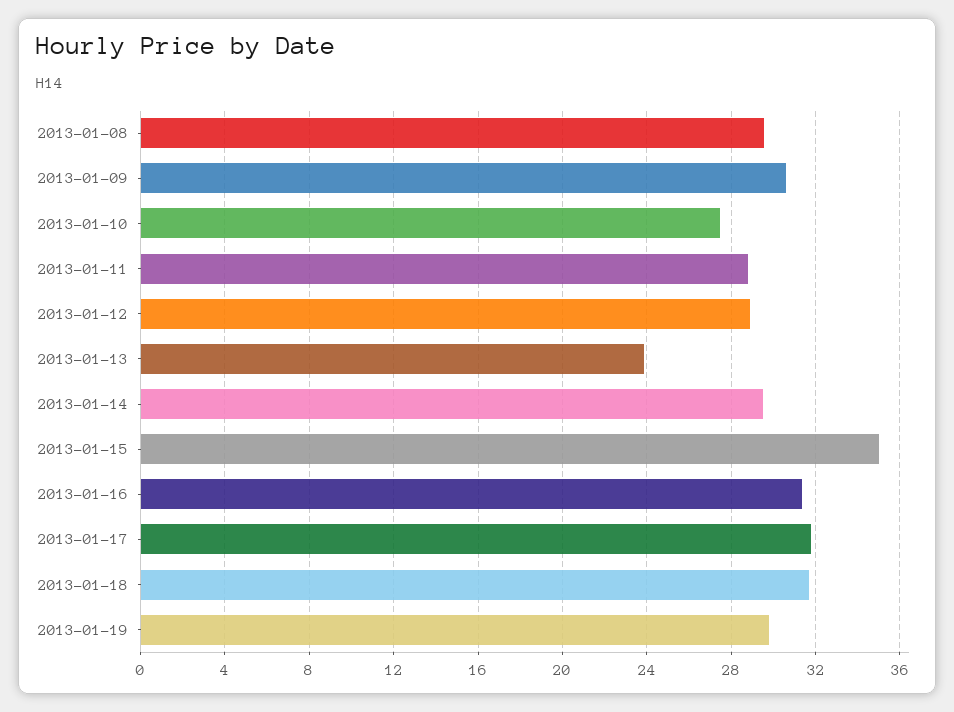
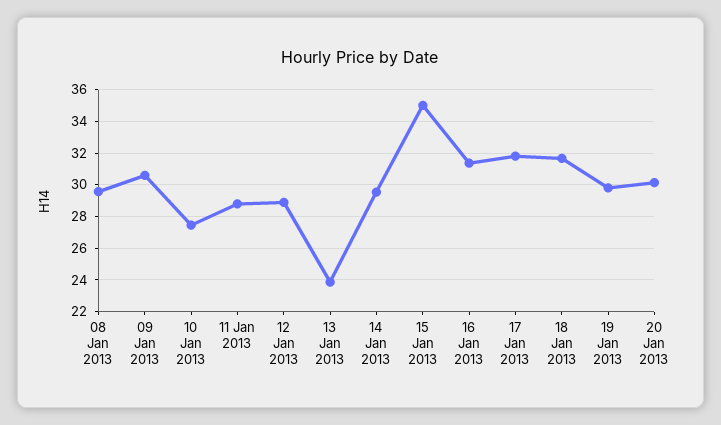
20 Jan 2013: none -> 30

